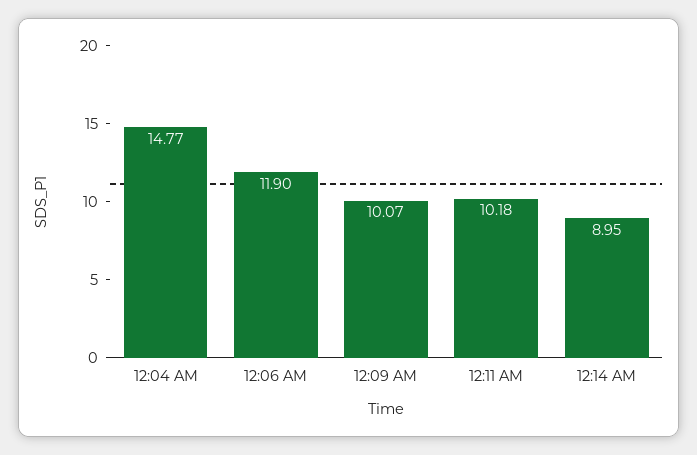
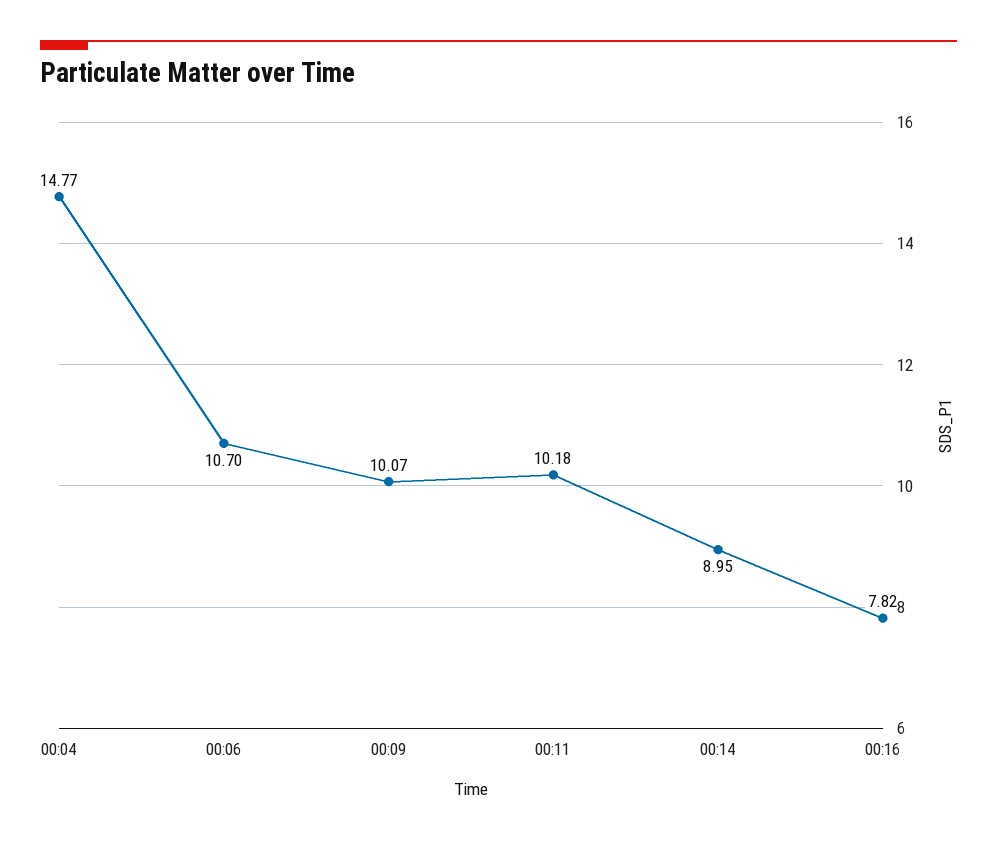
12:06 AM: 11.9 -> 10.7
00:16: none -> 7.82

